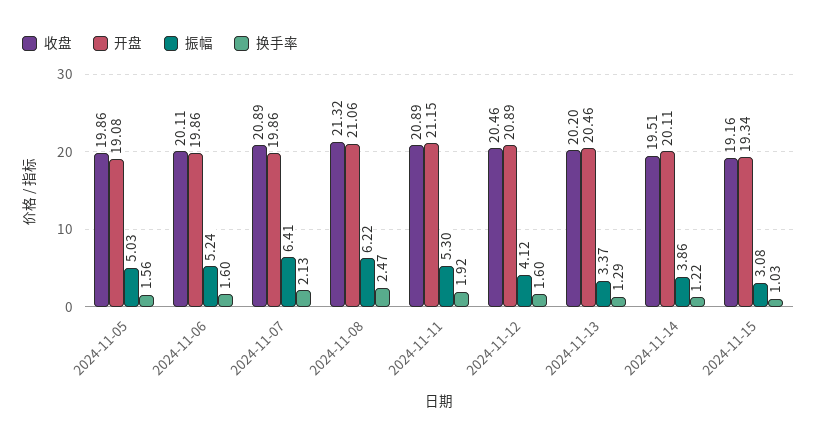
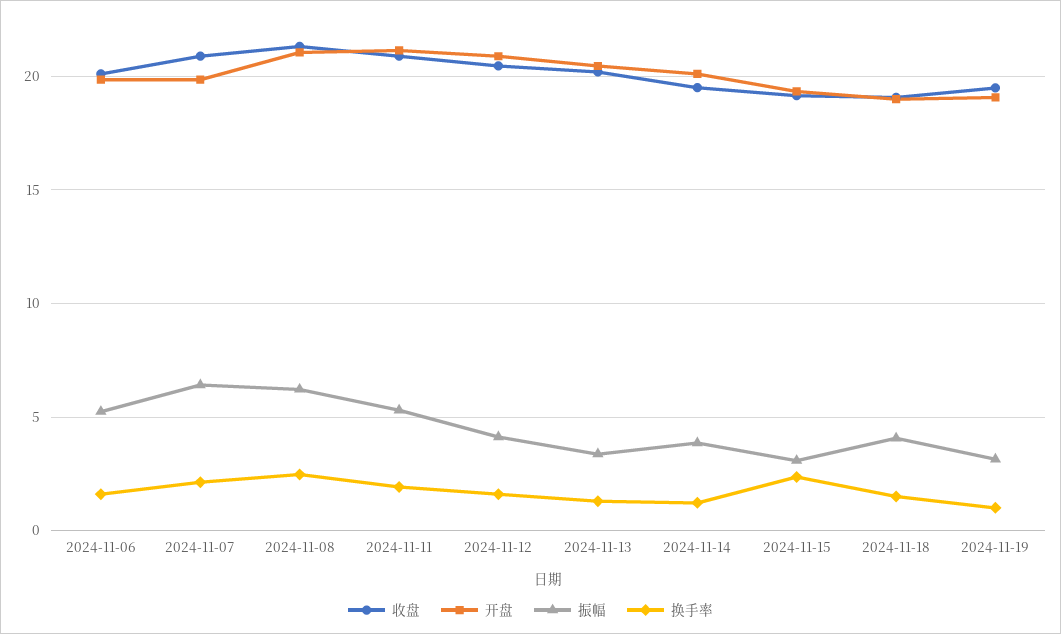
收盘, 2024-11-05: 19.86 -> none
开盘, 2024-11-05: 19.08 -> none
振幅, 2024-11-05: 5.03 -> none
换手率, 2024-11-05: 1.56 -> none
换手率, 2024-11-15: 1.03 -> 2.5
收盘, 2024-11-18: none -> 19
开盘, 2024-11-18: none -> 19
振幅, 2024-11-18: none -> 4
换手率, 2024-11-18: none -> 1.5
收盘, 2024-11-19: none -> 19.5
开盘, 2024-11-19: none -> 19
振幅, 2024-11-19: none -> 3
换手率, 2024-11-19: none -> 1

